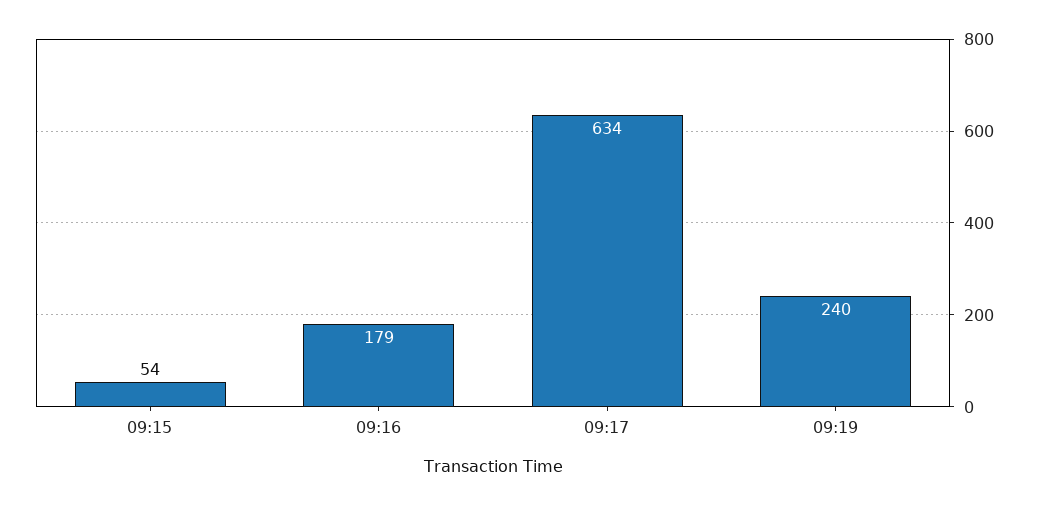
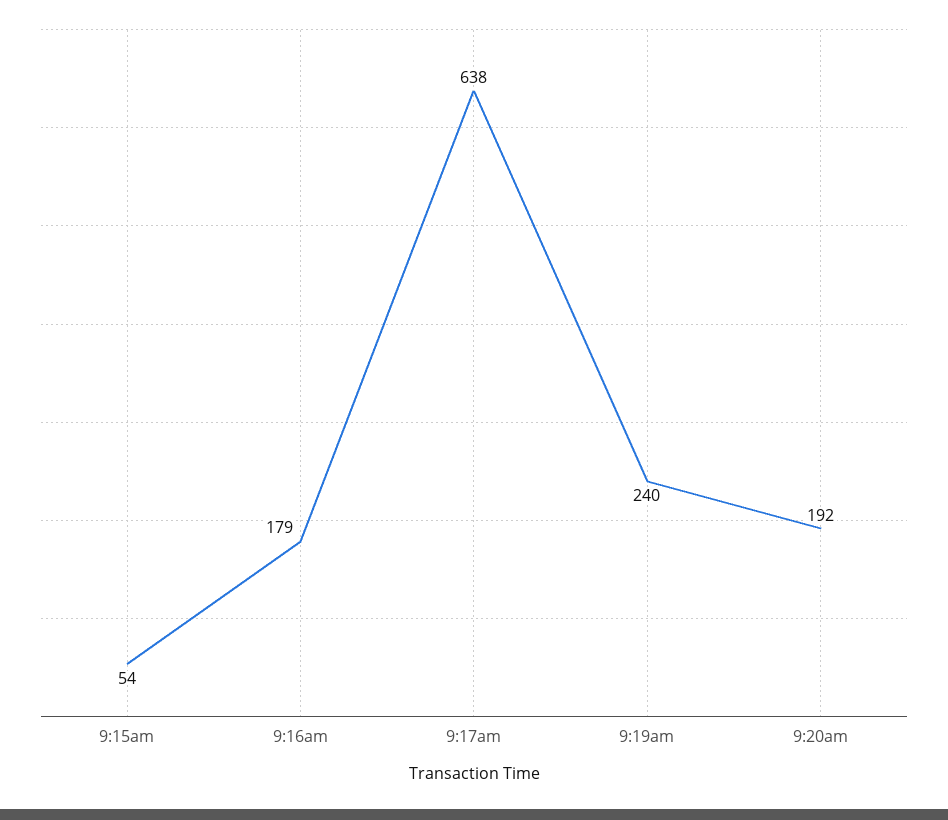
09:17: 634 -> 638
9:20am: none -> 192

